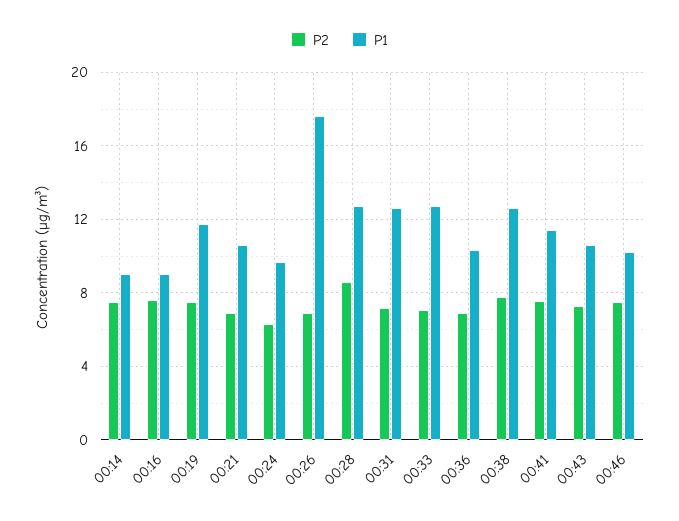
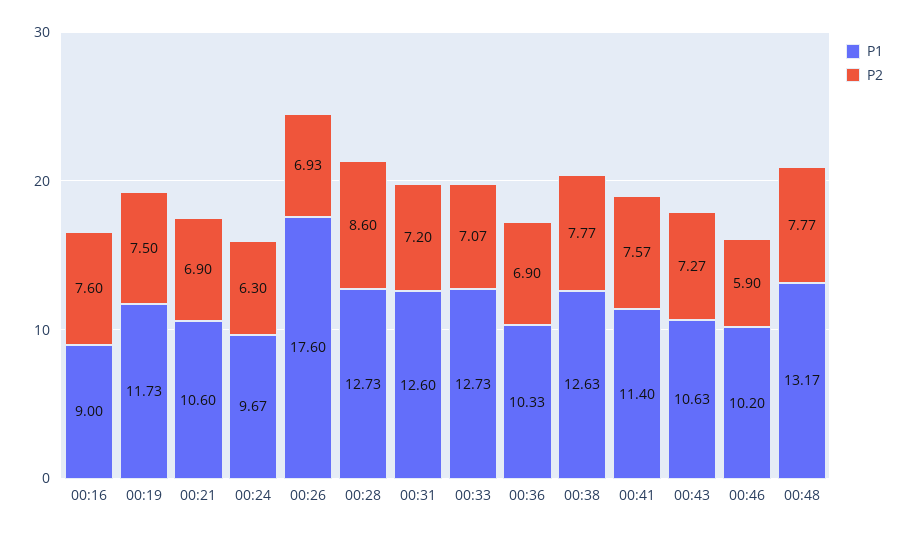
P2, 00:14: 7.5 -> none
P1, 00:14: 9 -> none
P2, 00:46: 7.5 -> 5.9
P1, 00:48: none -> 13.17
P2, 00:48: none -> 7.77

